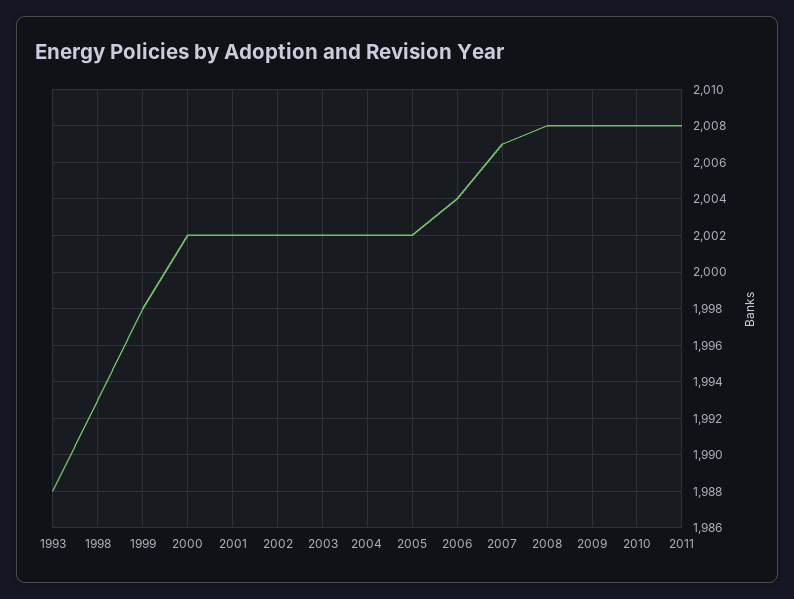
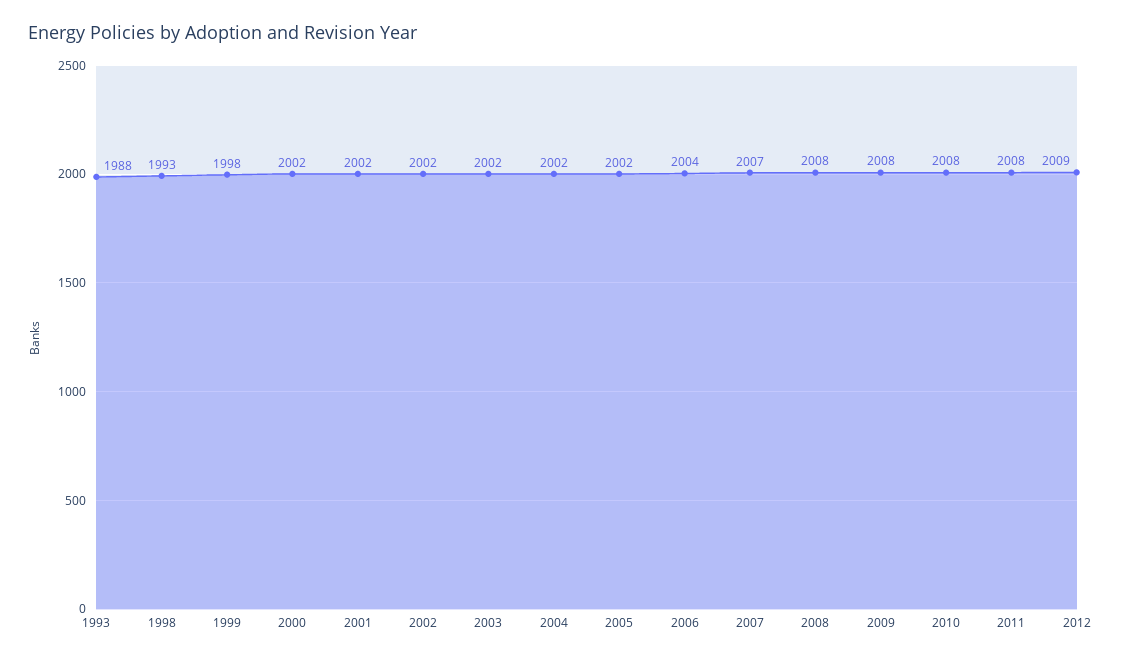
2012: none -> 2009

